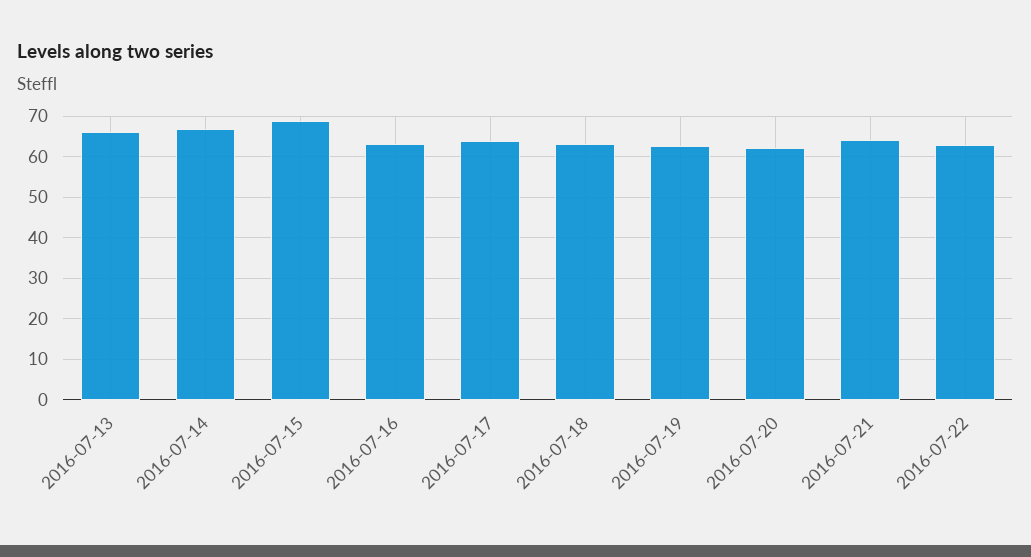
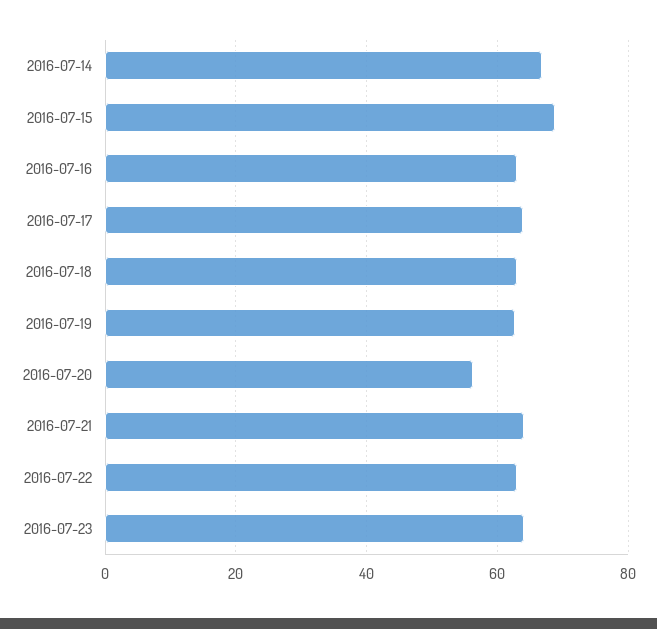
2016-07-13: 66 -> none
2016-07-20: 62 -> 56
2016-07-23: none -> 64

